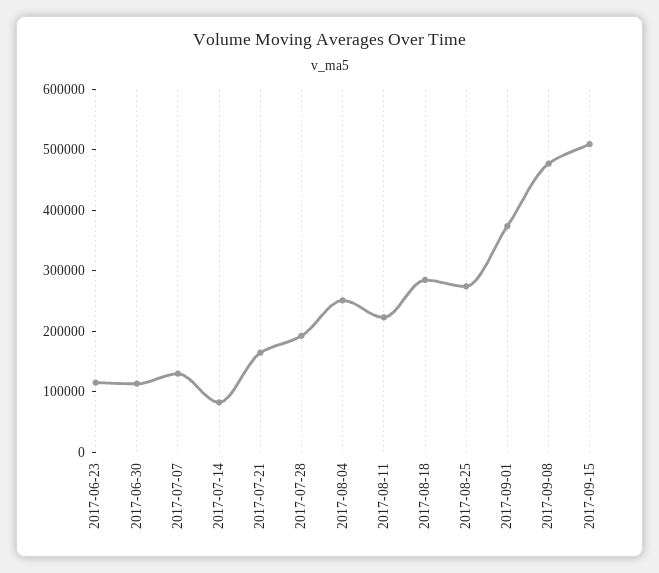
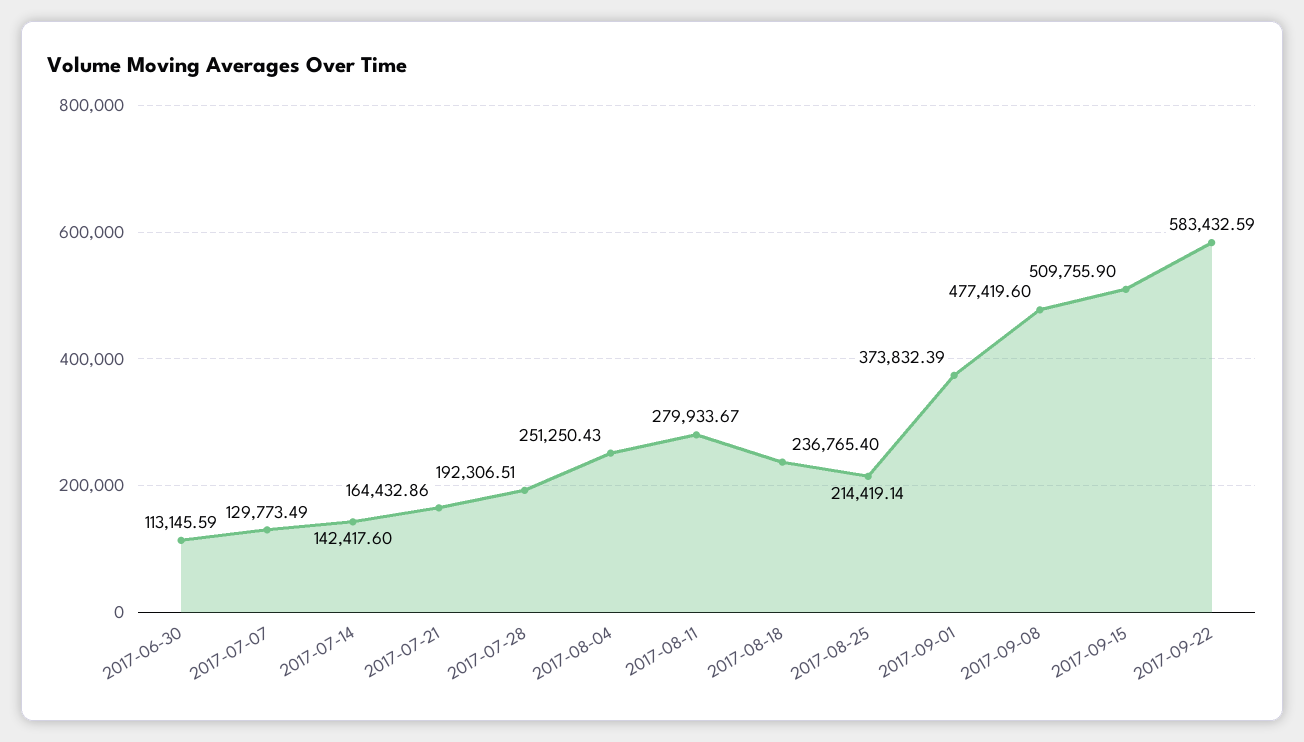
2017-06-23: 120000 -> none
2017-07-14: 80000 -> 142417.6
2017-08-11: 220000 -> 279933.67
2017-08-18: 280000 -> 236765.4
2017-08-25: 280000 -> 214419.14
2017-09-22: none -> 583432.59

